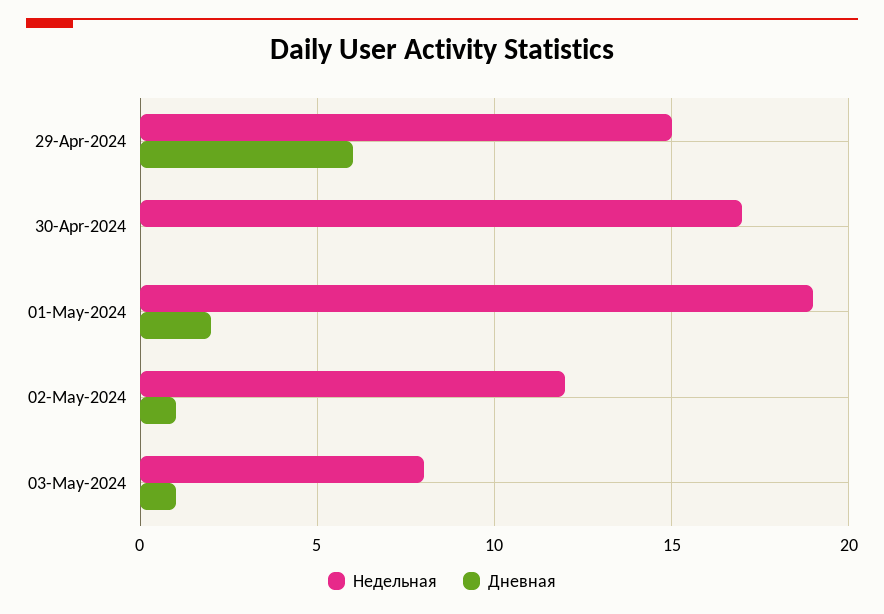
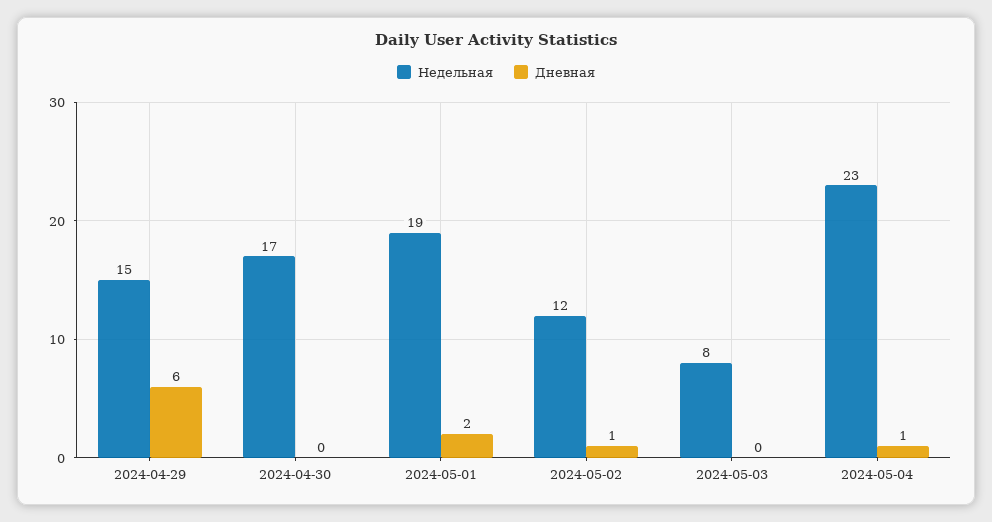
Дневная, 03-May-2024: 1 -> 0
Недельная, 2024-05-04: none -> 23
Дневная, 2024-05-04: none -> 1

